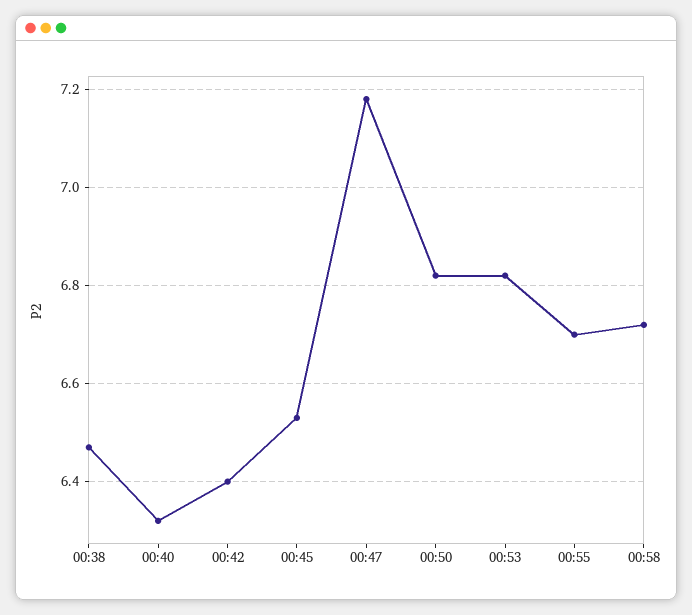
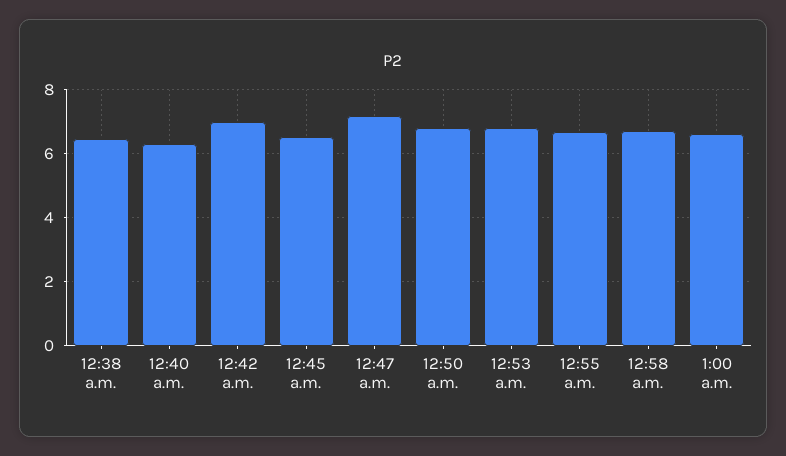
00:42: 6.4 -> 7
1:00 a.m.: none -> 6.6

